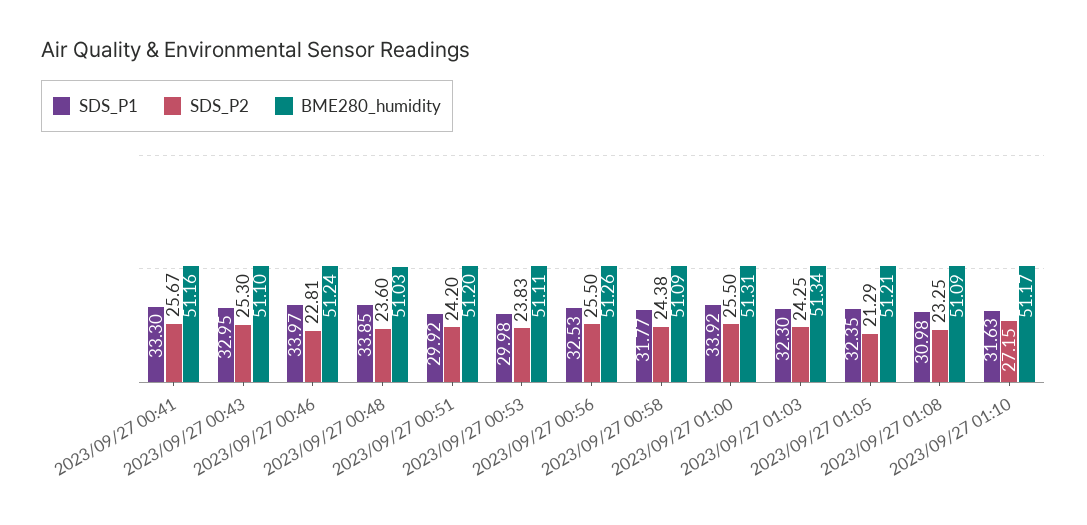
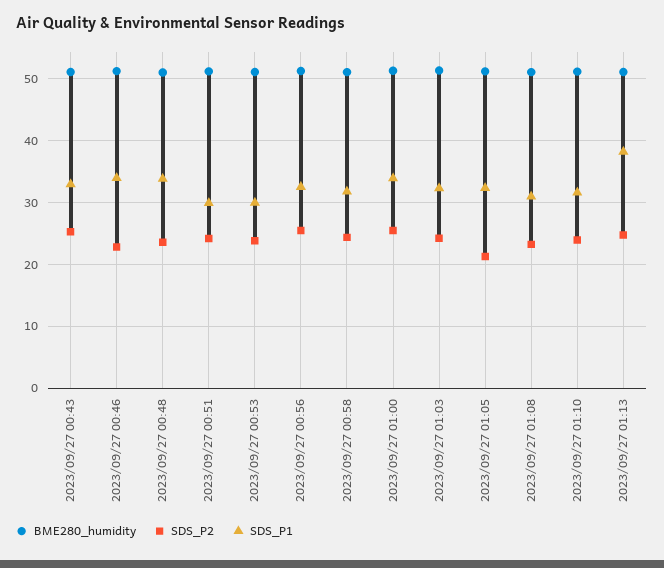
SDS_P1, 2023/09/27 00:41: 33.3 -> none
SDS_P2, 2023/09/27 00:41: 25.67 -> none
BME280_humidity, 2023/09/27 00:41: 51.16 -> none
SDS_P2, 2023/09/27 01:10: 27.15 -> 24
BME280_humidity, 2023/09/27 01:13: none -> 51
SDS_P2, 2023/09/27 01:13: none -> 25
SDS_P1, 2023/09/27 01:13: none -> 38

